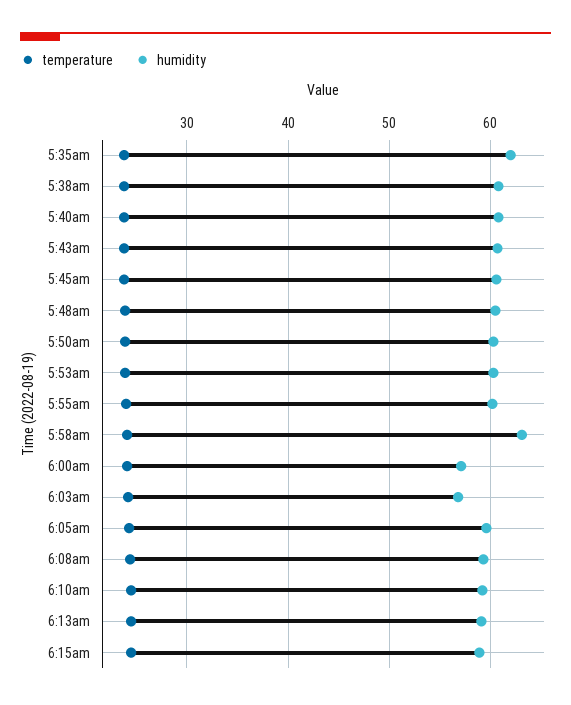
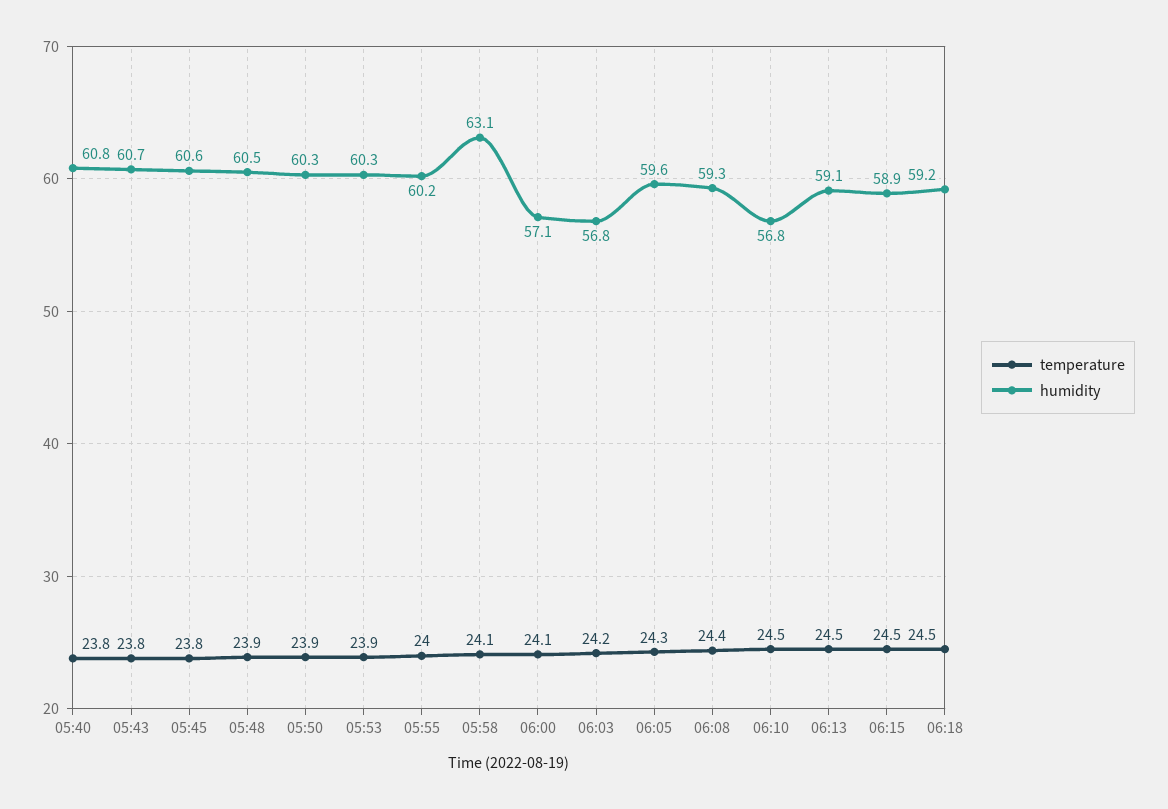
temperature, 5:35am: 24 -> none
humidity, 5:35am: 62 -> none
temperature, 5:38am: 24 -> none
humidity, 5:38am: 61 -> none
humidity, 6:10am: 59 -> 56.8
temperature, 06:18: none -> 24.5
humidity, 06:18: none -> 59.2

